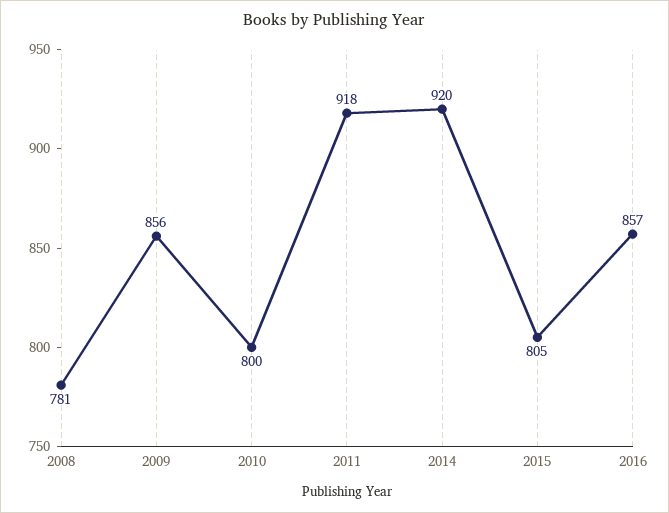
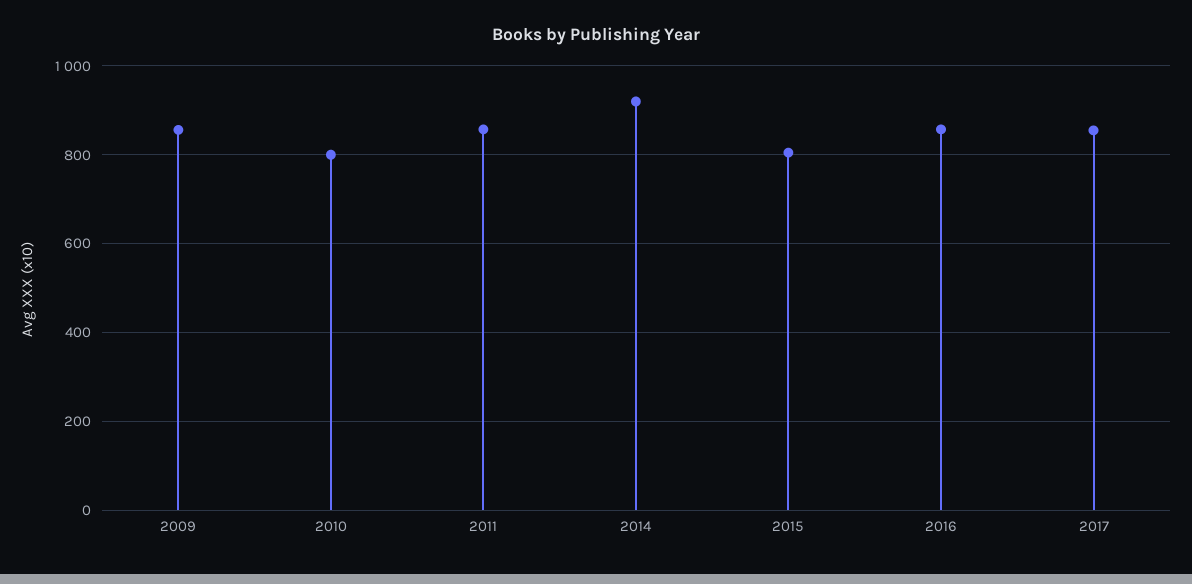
2008: 781 -> none
2011: 918 -> 860
2017: none -> 860

